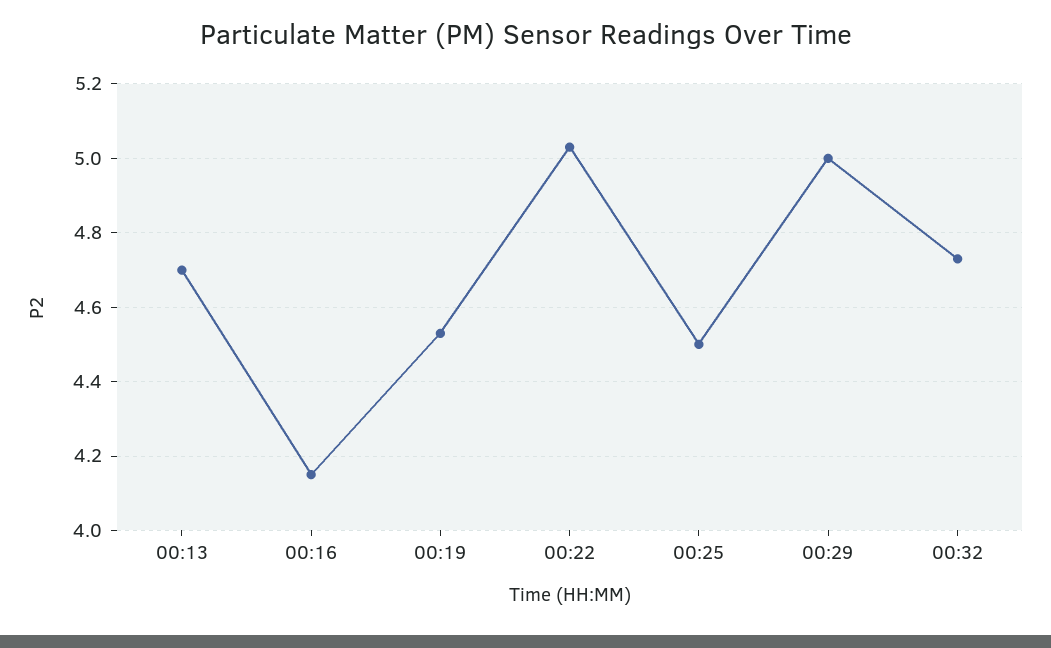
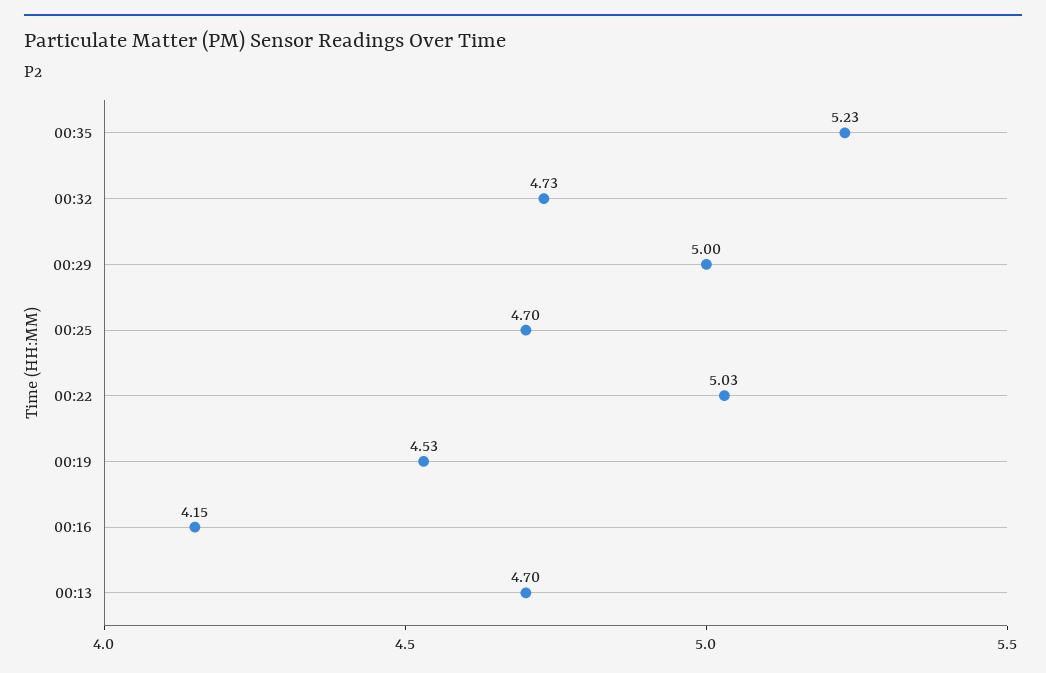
00:25: 4.5 -> 4.7
00:35: none -> 5.23

